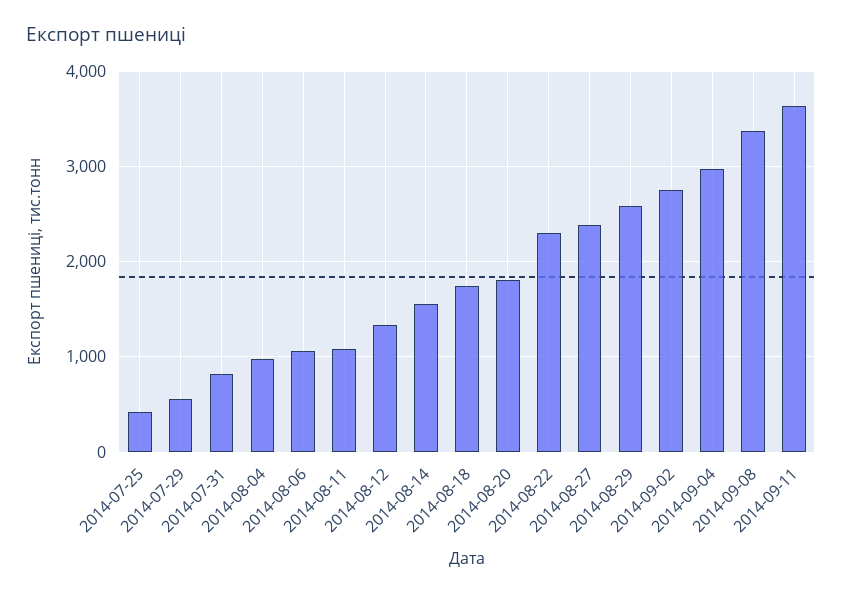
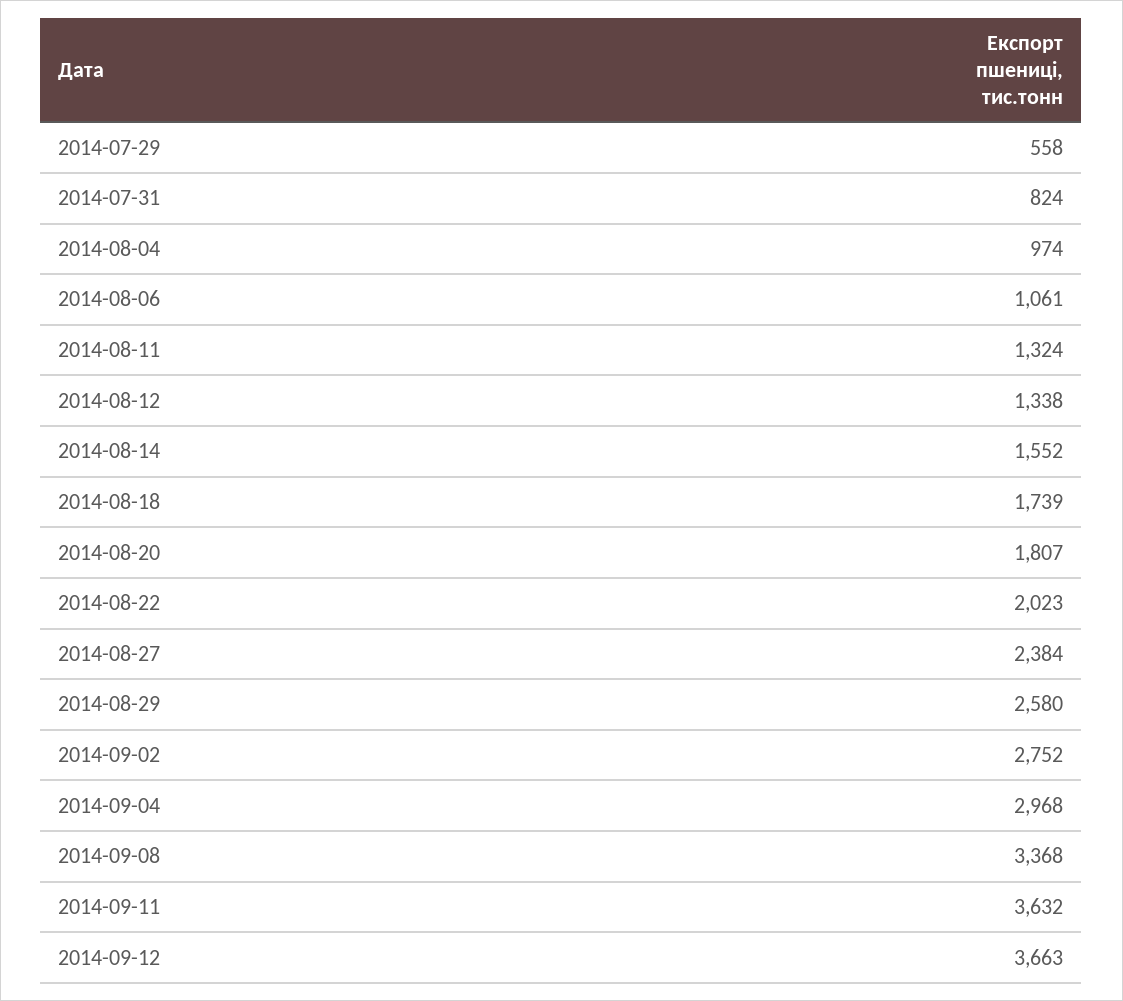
2014-07-25: 400 -> none
2014-08-11: 1100 -> 1324
2014-08-22: 2300 -> 2023
2014-09-12: none -> 3663

